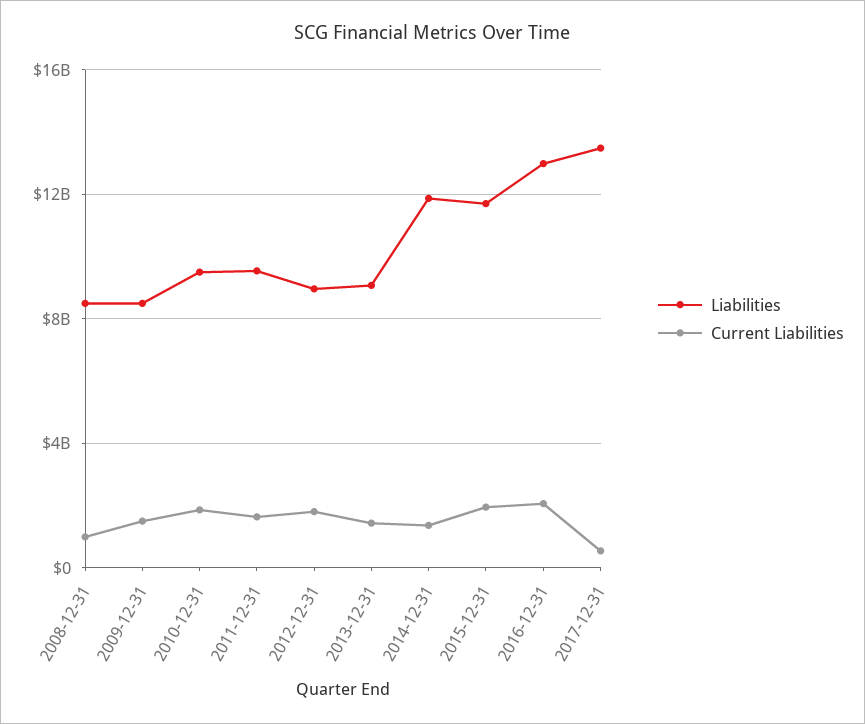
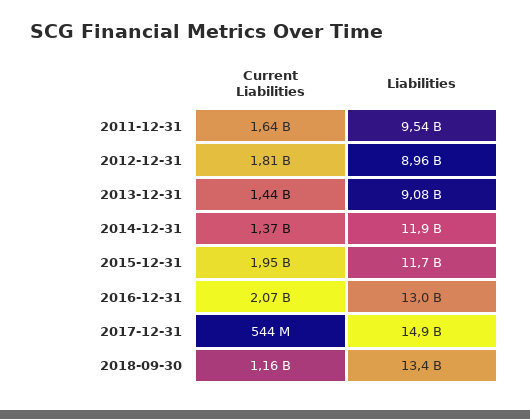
Liabilities, 2008-12-31: 8500000000 -> none
Current Liabilities, 2008-12-31: 1000000000 -> none
Liabilities, 2009-12-31: 8500000000 -> none
Current Liabilities, 2009-12-31: 1500000000 -> none
Liabilities, 2010-12-31: 9500000000 -> none
Current Liabilities, 2010-12-31: 2000000000 -> none
Liabilities, 2017-12-31: 13500000000 -> 14900000000
Current Liabilities, 2018-09-30: none -> 1160000000
Liabilities, 2018-09-30: none -> 13400000000

